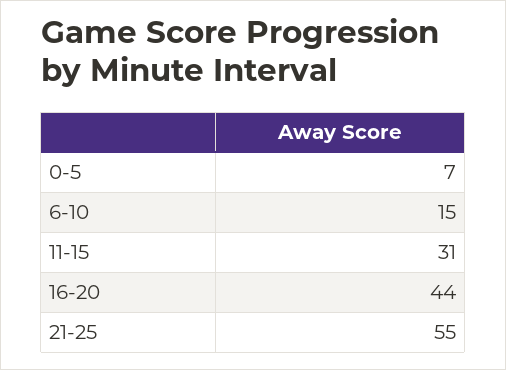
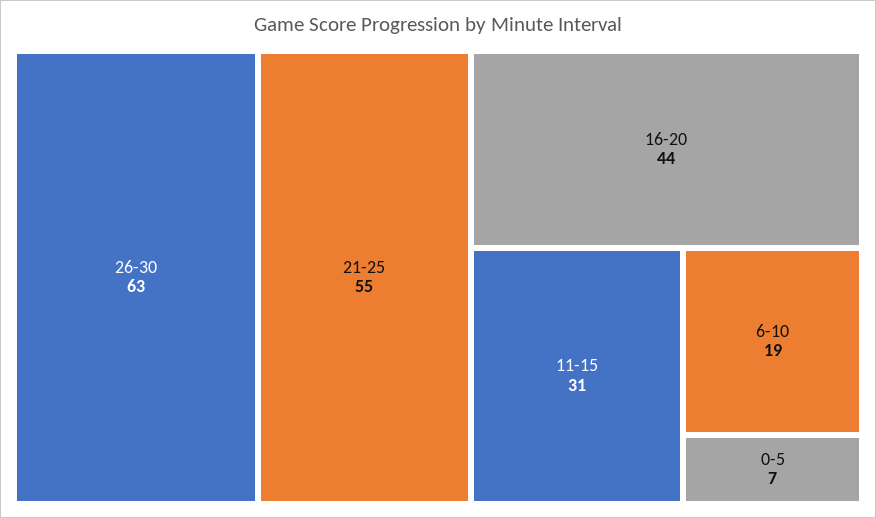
6-10: 15 -> 19
26-30: none -> 63

